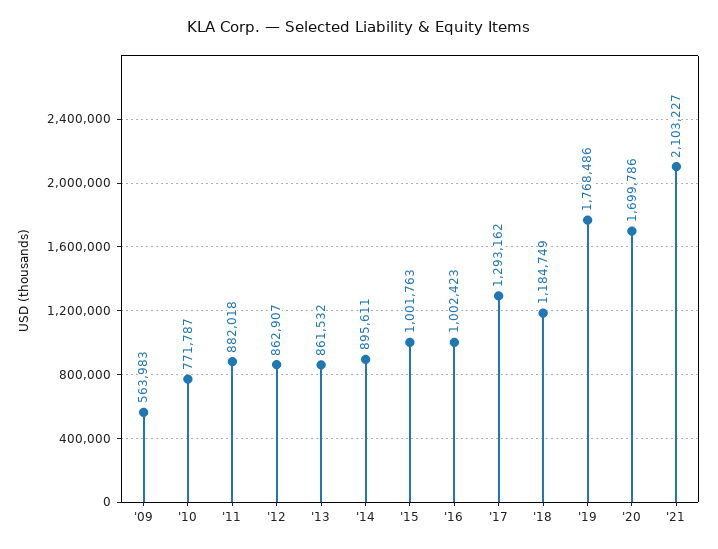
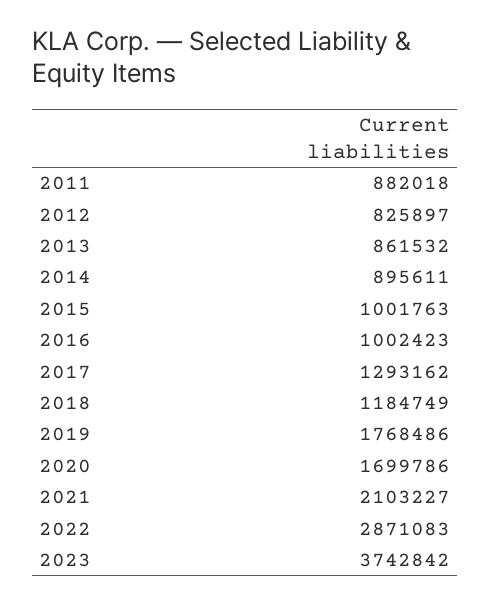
'09: 563983 -> none
'10: 771787 -> none
'12: 862907 -> 825897
2022: none -> 2871083
2023: none -> 3742842

